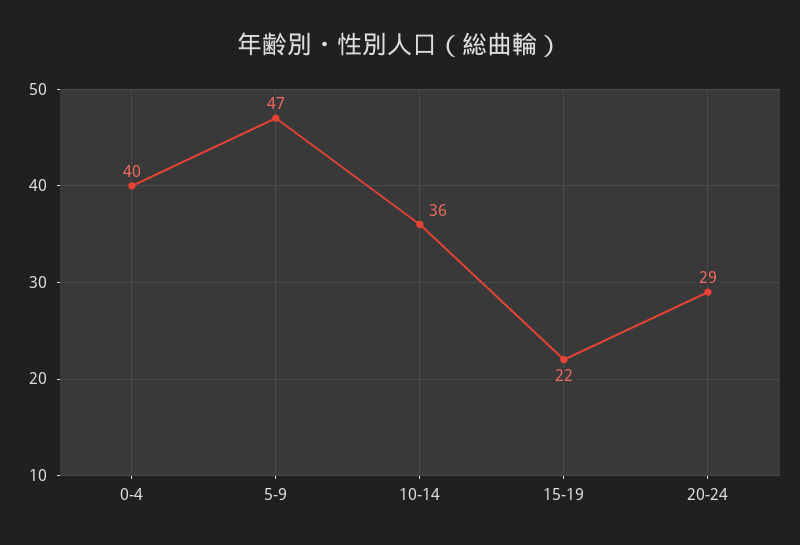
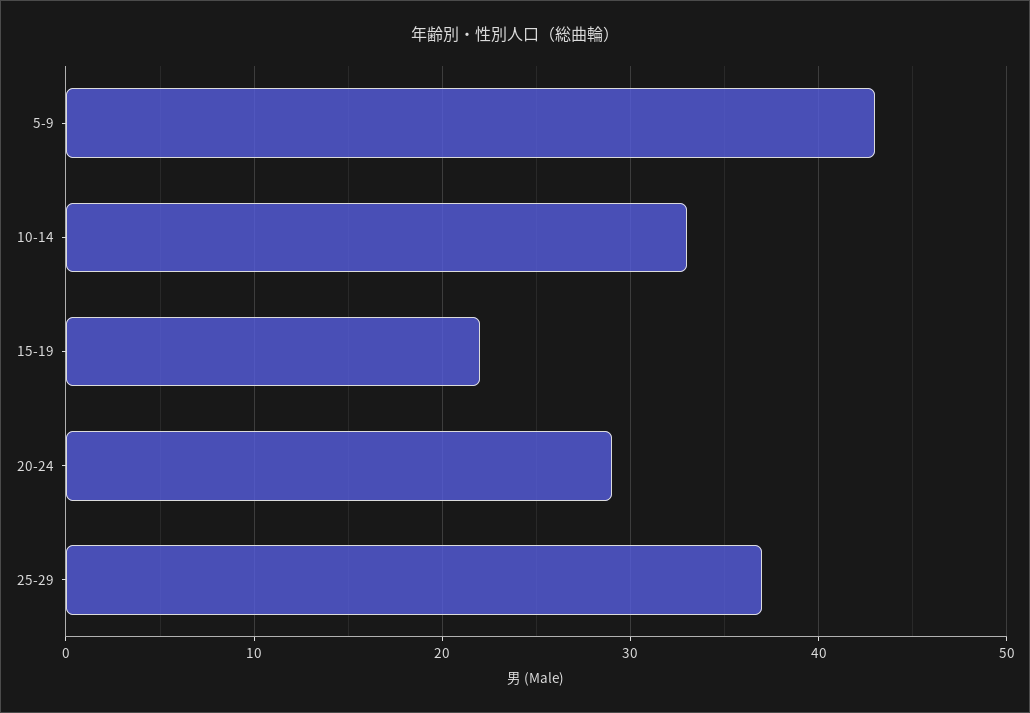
0-4: 40 -> none
5-9: 47 -> 43
10-14: 36 -> 33
25-29: none -> 37

